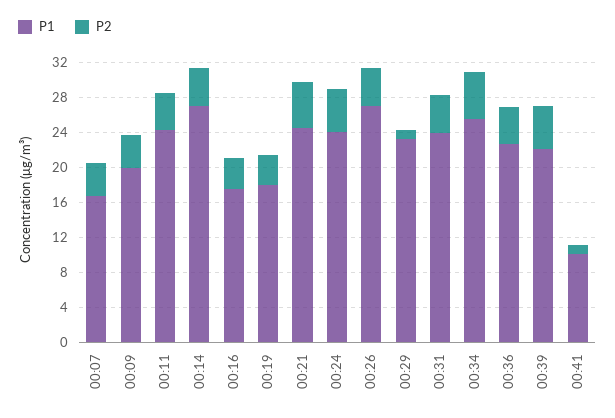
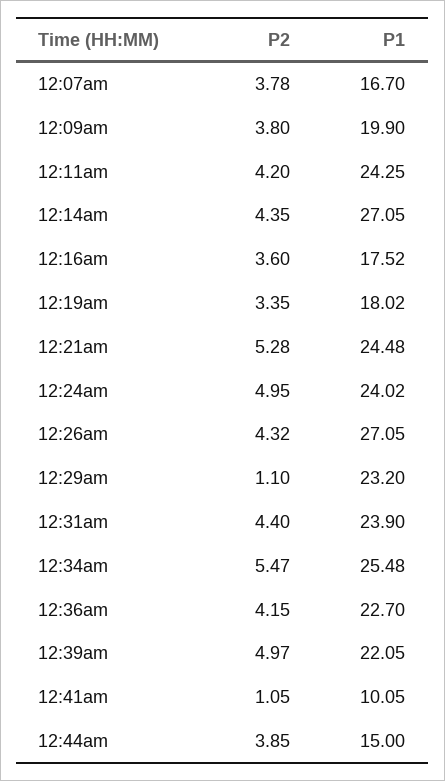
P2, 12:44am: none -> 3.85
P1, 12:44am: none -> 15

